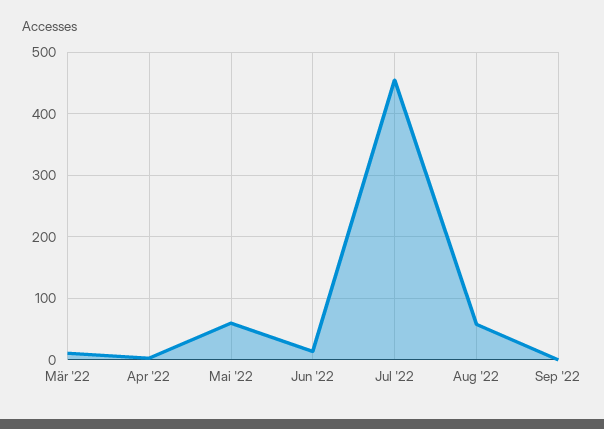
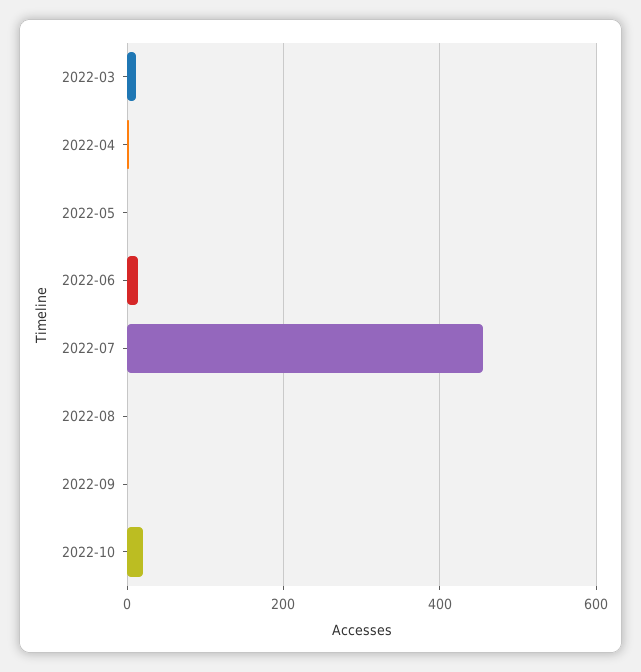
Mai '22: 60 -> 0
Aug '22: 60 -> 0
2022-10: none -> 20

